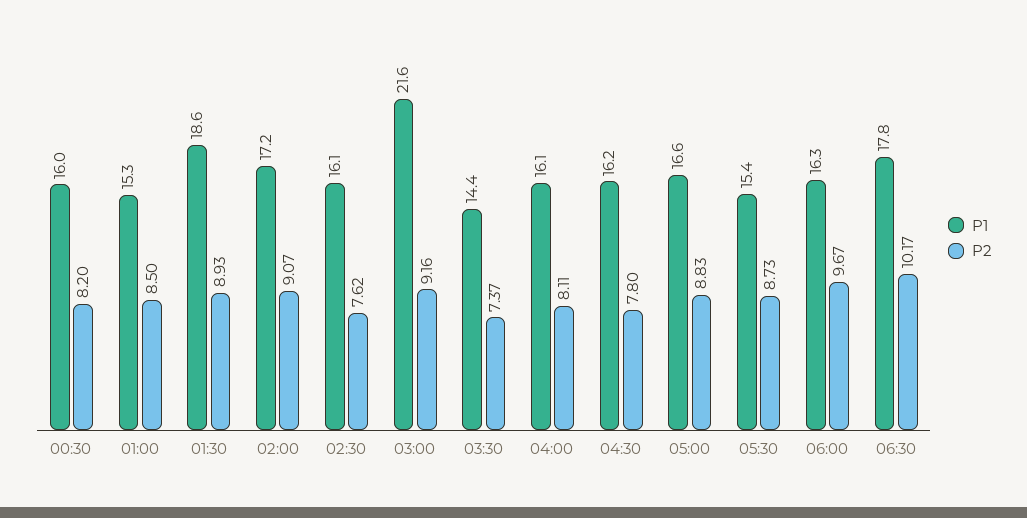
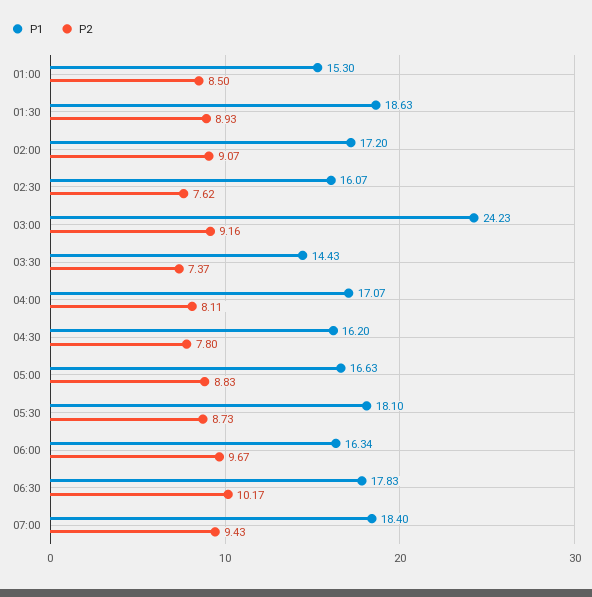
P1, 00:30: 16 -> none
P2, 00:30: 8.2 -> none
P1, 03:00: 21.6 -> 24.23
P1, 04:00: 16.1 -> 17.07
P1, 05:30: 15.4 -> 18.1
P1, 07:00: none -> 18.4
P2, 07:00: none -> 9.43

